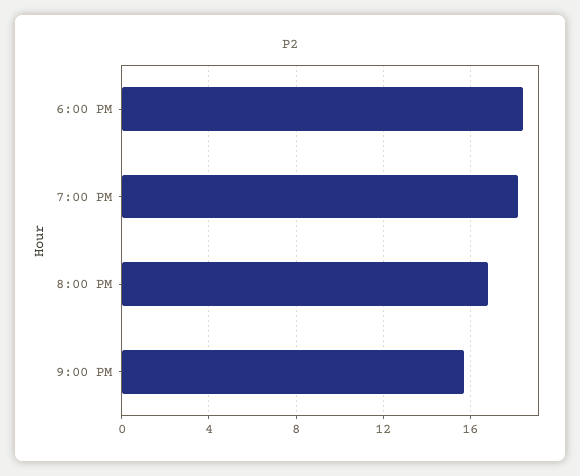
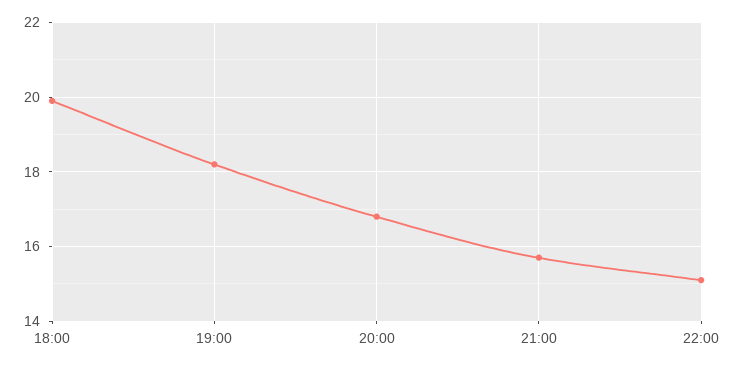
6:00 PM: 18.5 -> 20
22:00: none -> 15

